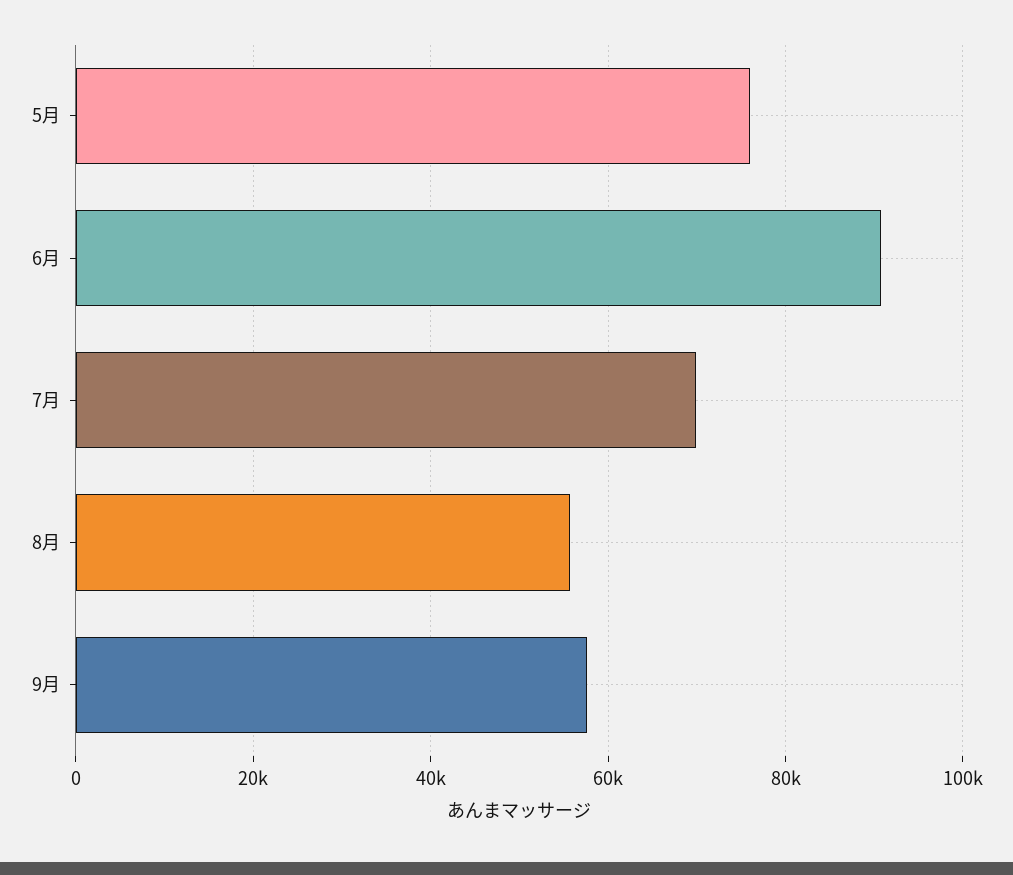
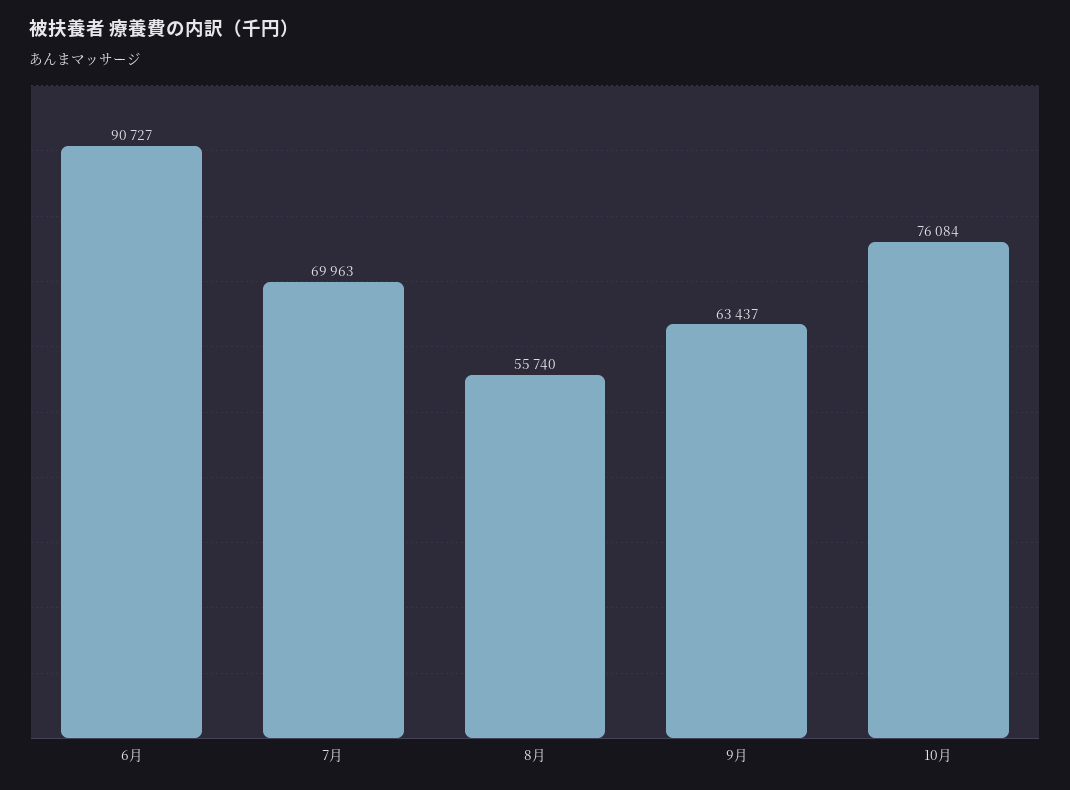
5月: 76000 -> none
9月: 58000 -> 63437
10月: none -> 76084

